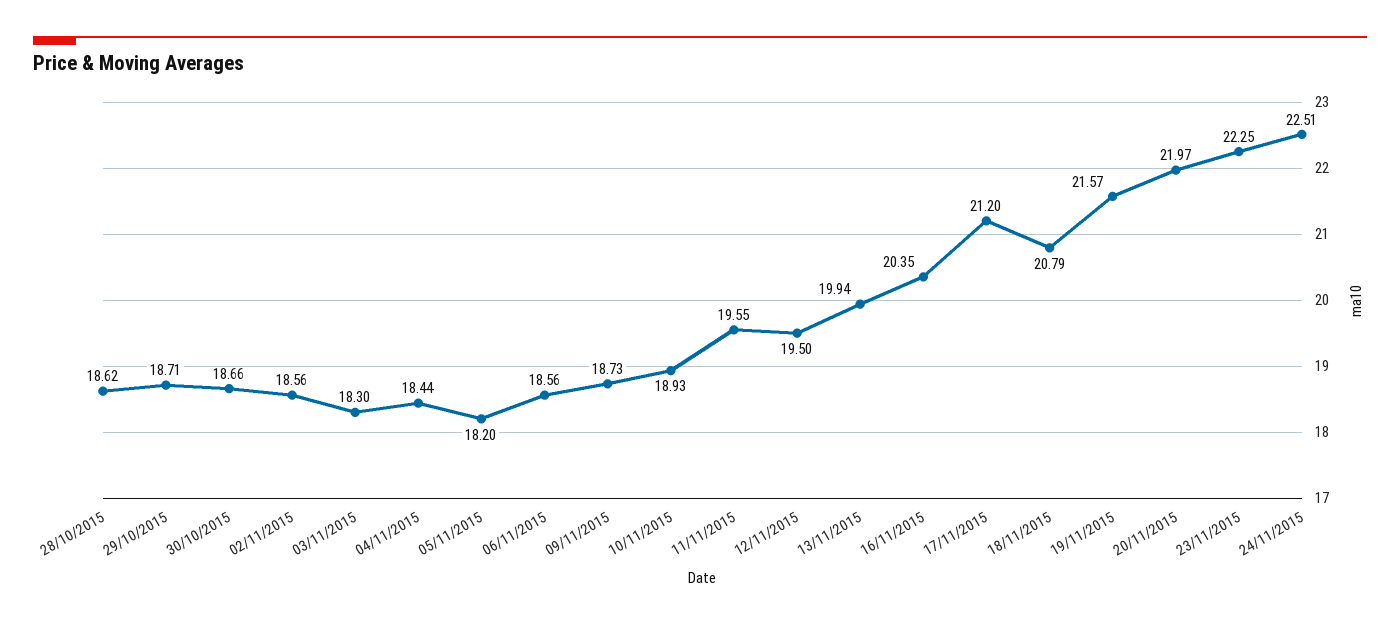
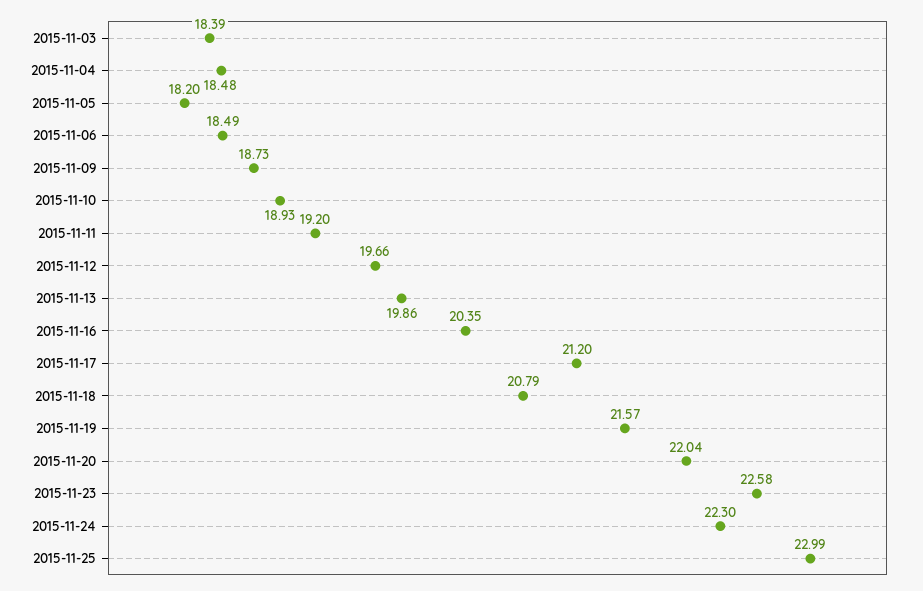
28/10/2015: 18.62 -> none
29/10/2015: 18.71 -> none
30/10/2015: 18.66 -> none
02/11/2015: 18.56 -> none
03/11/2015: 18.3 -> 18.39
04/11/2015: 18.44 -> 18.48
06/11/2015: 18.56 -> 18.49
11/11/2015: 19.55 -> 19.2
12/11/2015: 19.5 -> 19.66
13/11/2015: 19.94 -> 19.86
20/11/2015: 21.97 -> 22.04
23/11/2015: 22.25 -> 22.58
24/11/2015: 22.51 -> 22.3
2015-11-25: none -> 22.99

